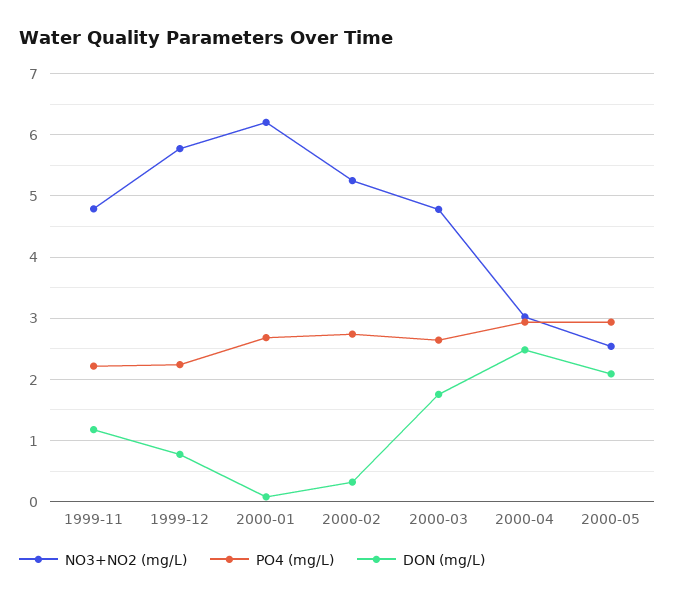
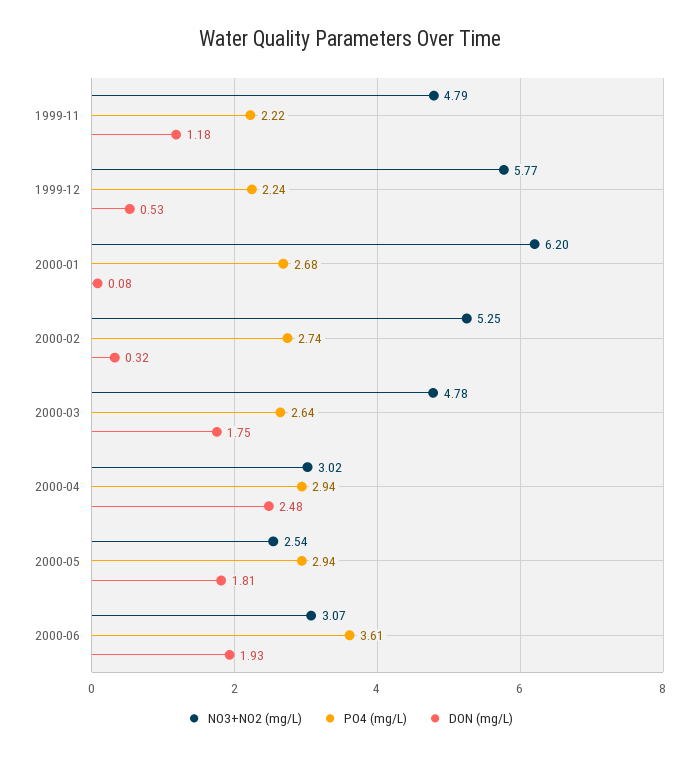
DON (mg/L), 1999-12: 0.8 -> 0.53
DON (mg/L), 2000-05: 2.1 -> 1.81
NO3+NO2 (mg/L), 2000-06: none -> 3.07
PO4 (mg/L), 2000-06: none -> 3.61
DON (mg/L), 2000-06: none -> 1.93

